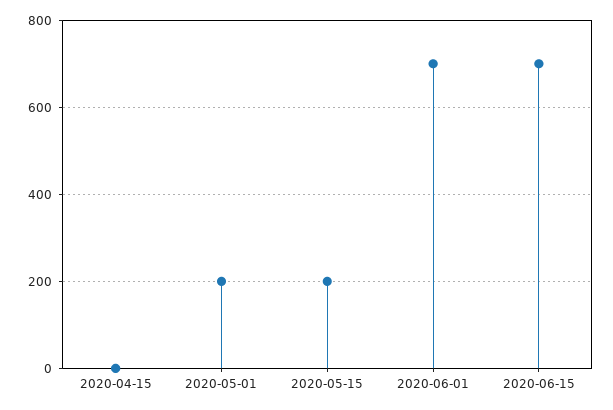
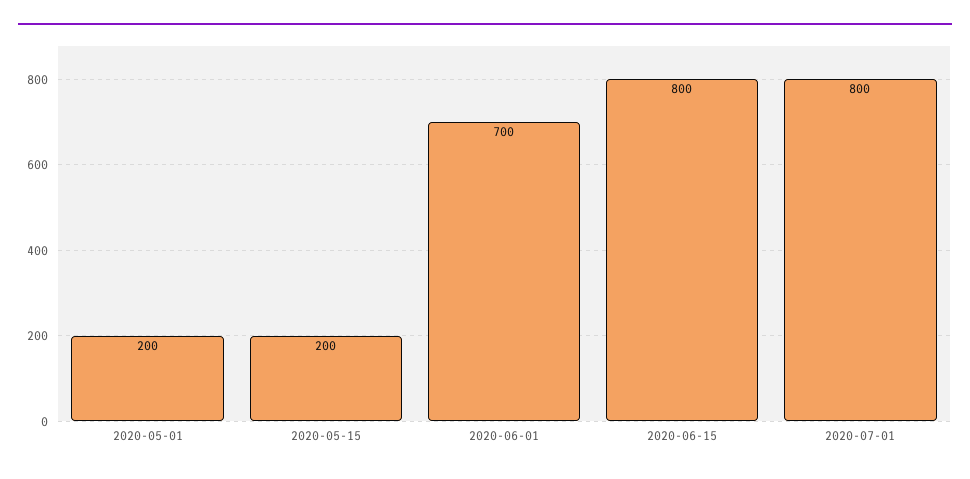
2020-04-15: 0 -> none
2020-06-15: 700 -> 800
2020-07-01: none -> 800

